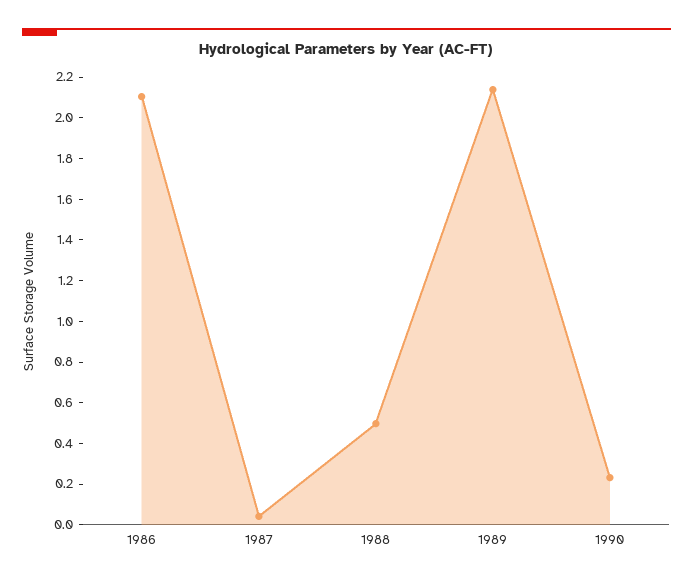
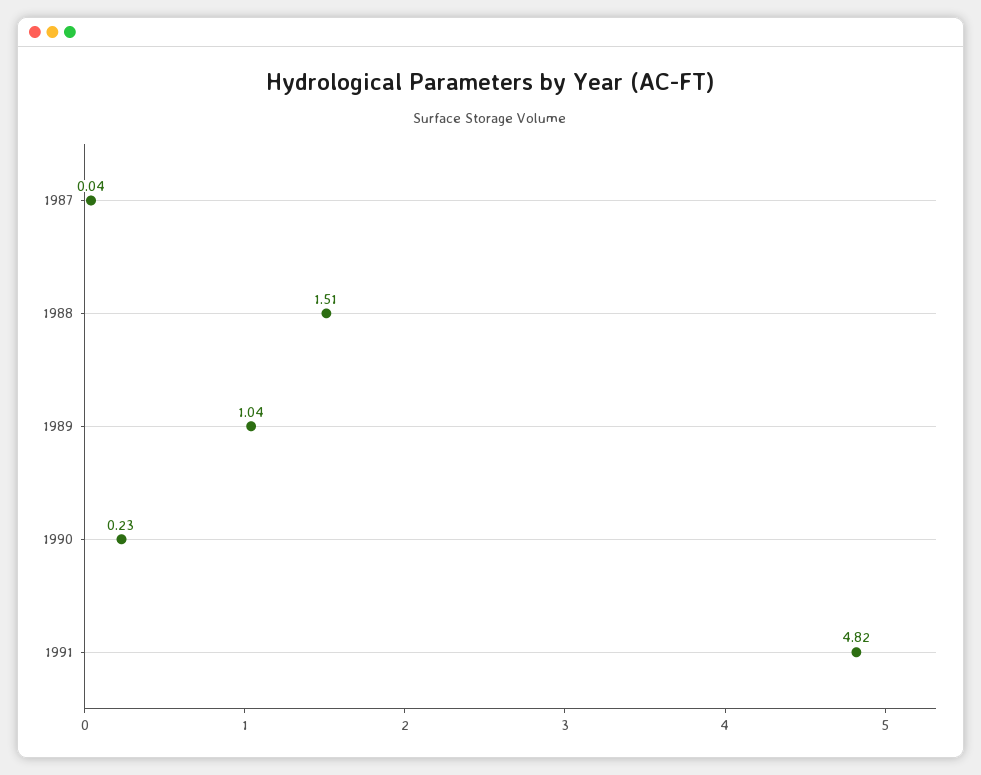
1986: 2.1 -> none
1988: 0.5 -> 1.51
1989: 2.15 -> 1.04
1991: none -> 4.82

